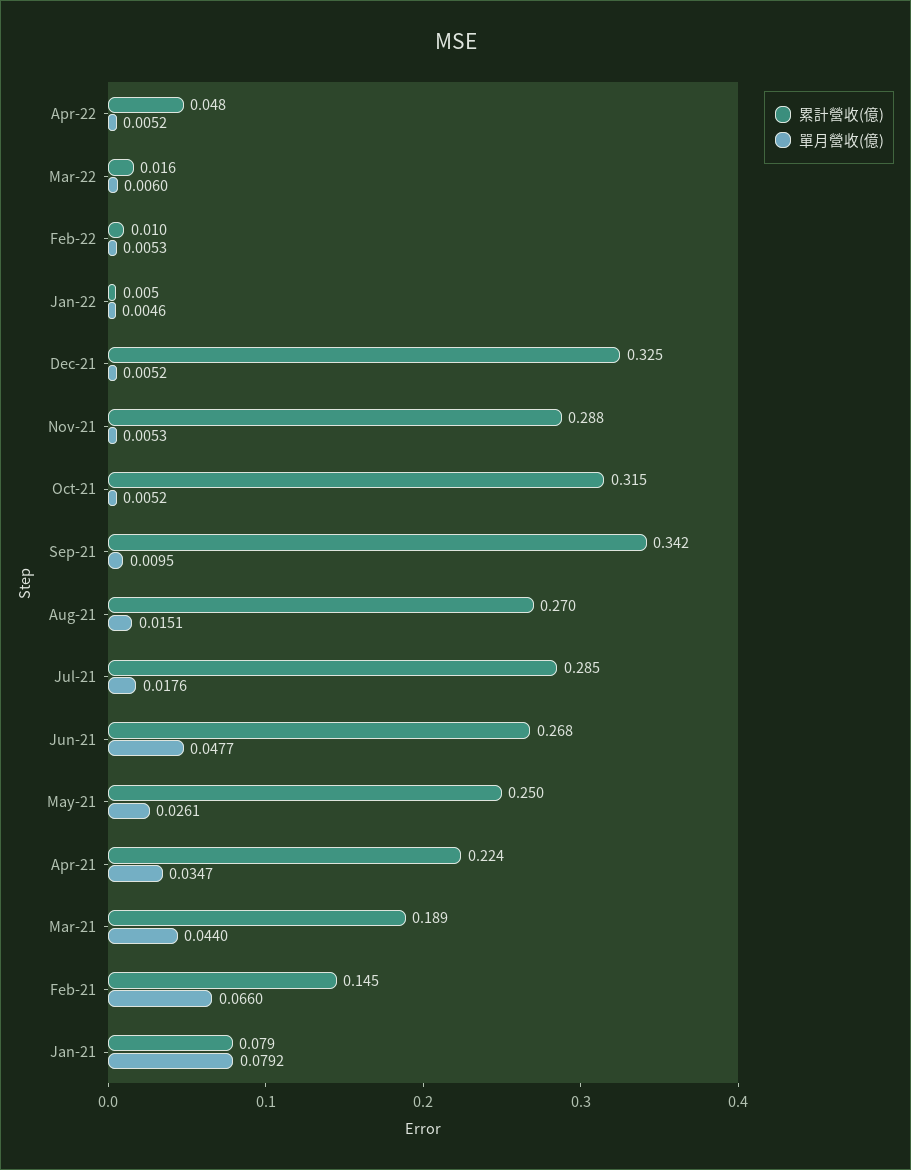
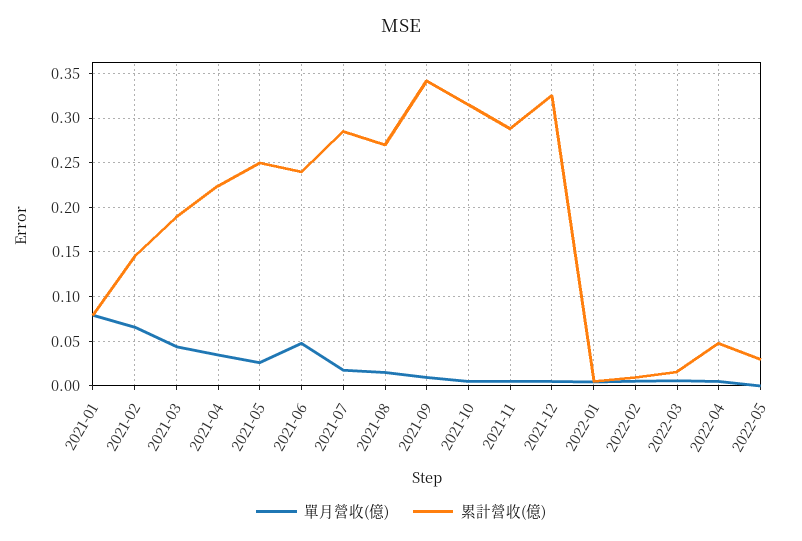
累計營收(億), Jun-21: 0.268 -> 0.24
單月營收(億), 2022-05: none -> 0
累計營收(億), 2022-05: none -> 0.03

